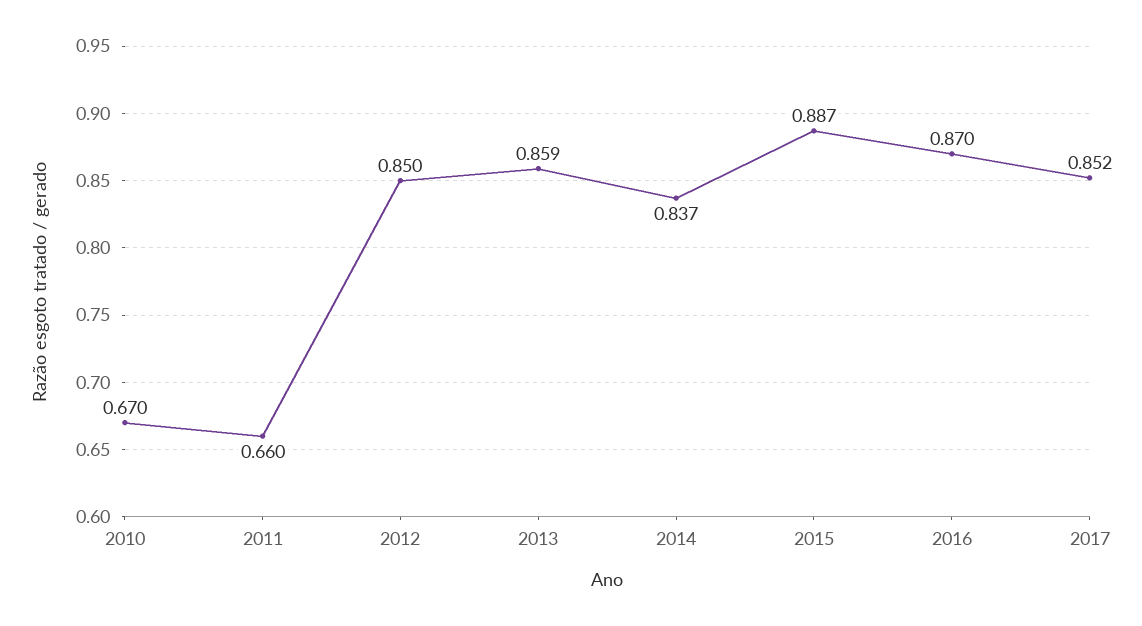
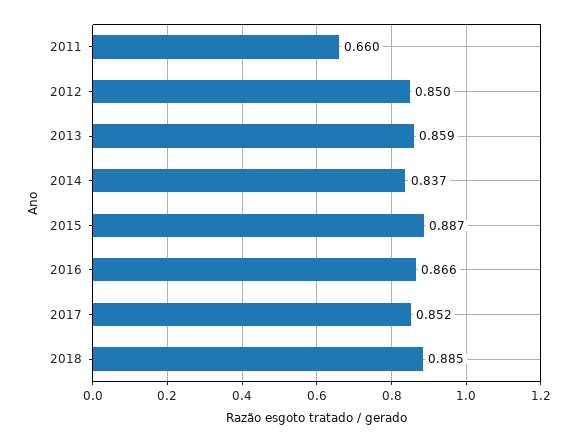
2010: 0.67 -> none
2016: 0.87 -> 0.866
2018: none -> 0.885

